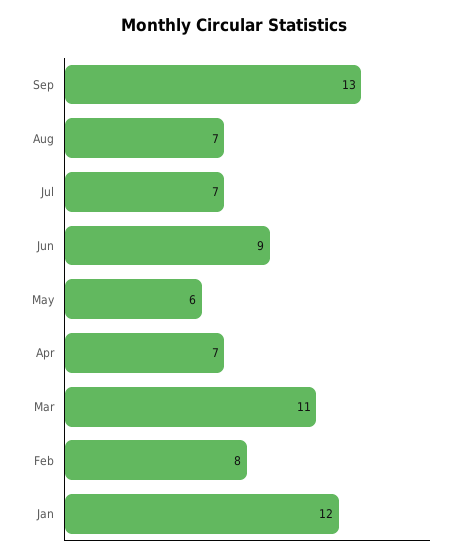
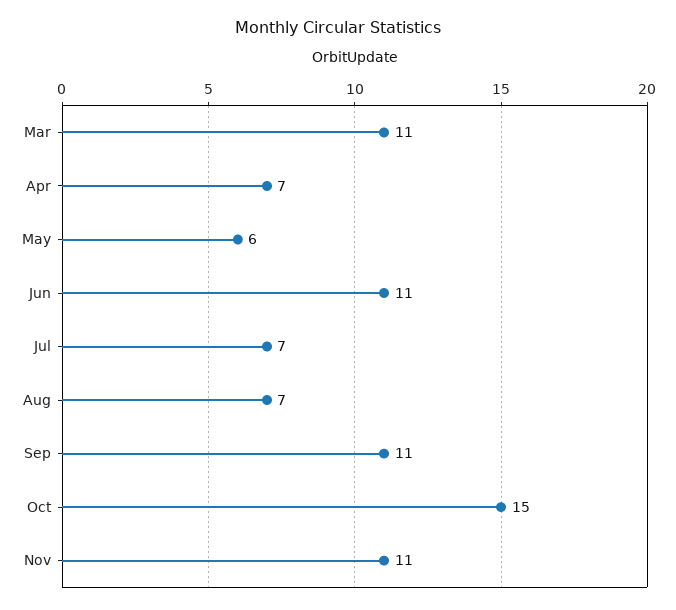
Sep: 13 -> 11
Jun: 9 -> 11
Feb: 8 -> none
Jan: 12 -> none
Oct: none -> 15
Nov: none -> 11

